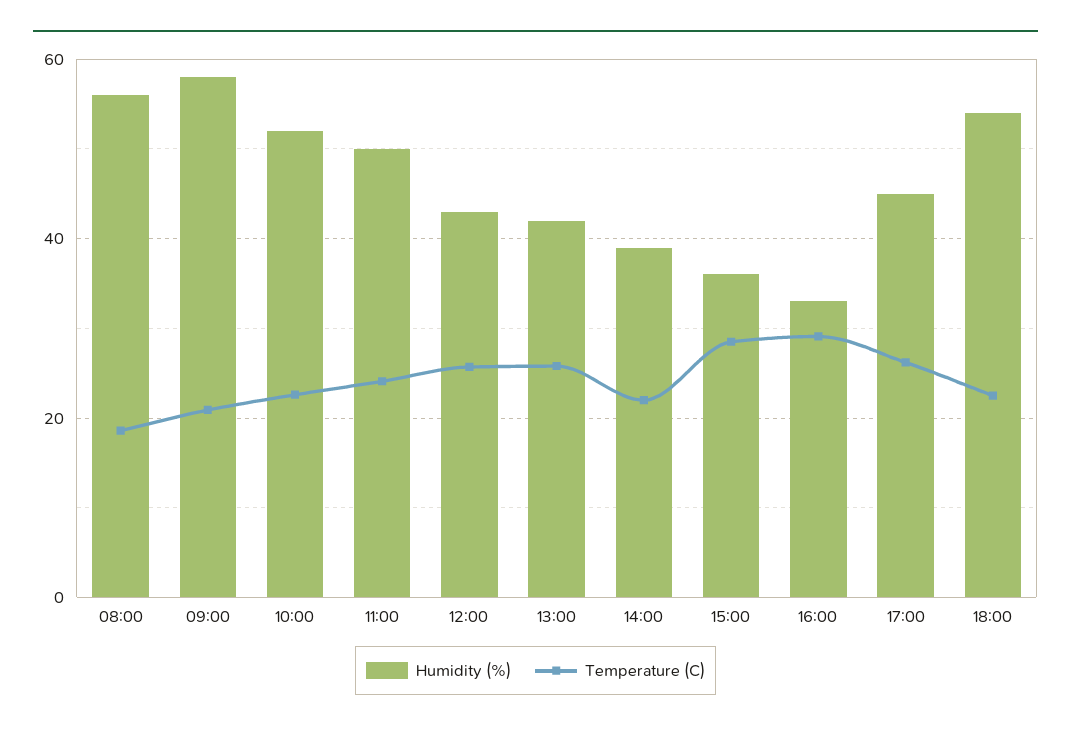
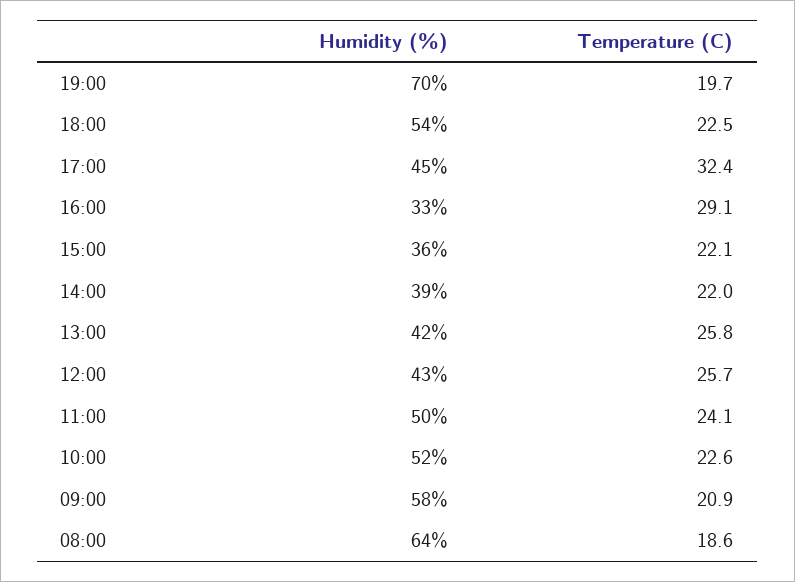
Humidity (%), 08:00: 56 -> 64
Temperature (C), 15:00: 28 -> 22.1
Temperature (C), 17:00: 26 -> 32.4
Humidity (%), 19:00: none -> 70
Temperature (C), 19:00: none -> 19.7

